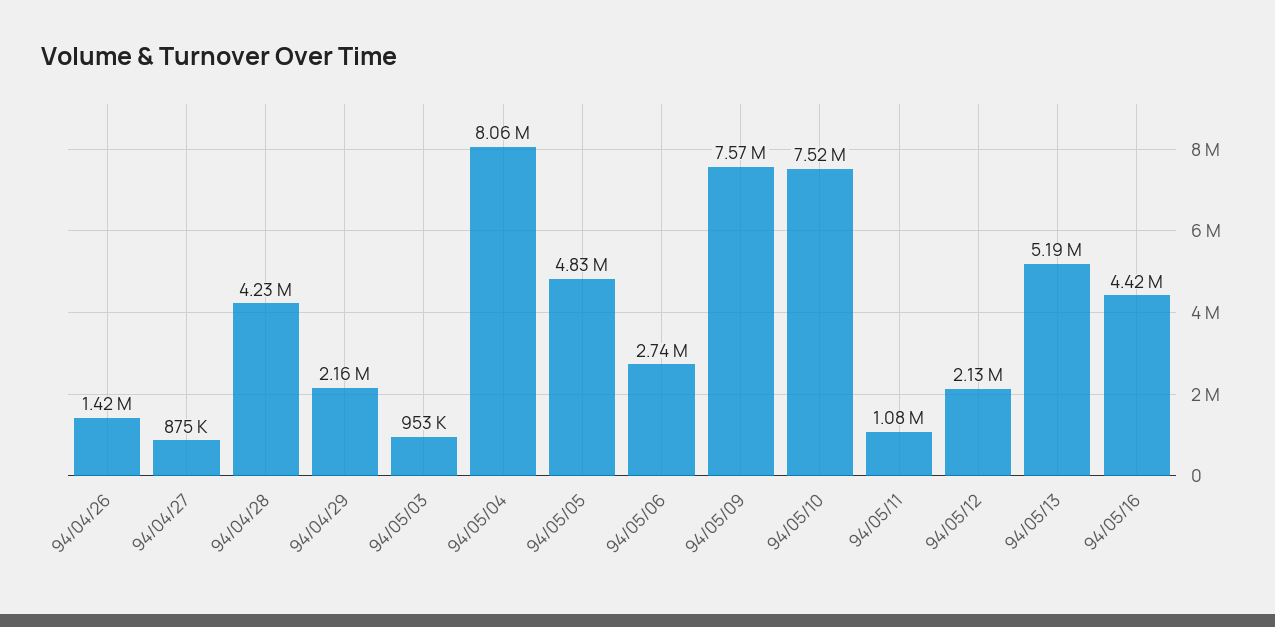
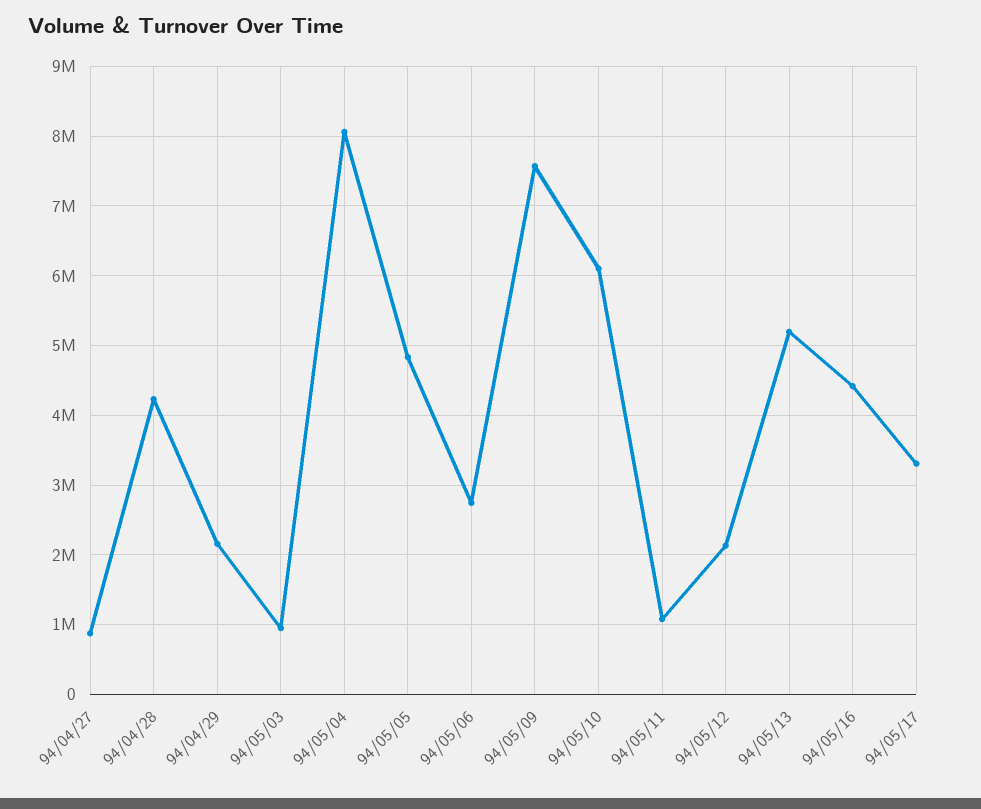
94/04/26: 1420000 -> none
94/05/10: 7520000 -> 6100000
94/05/17: none -> 3300000

